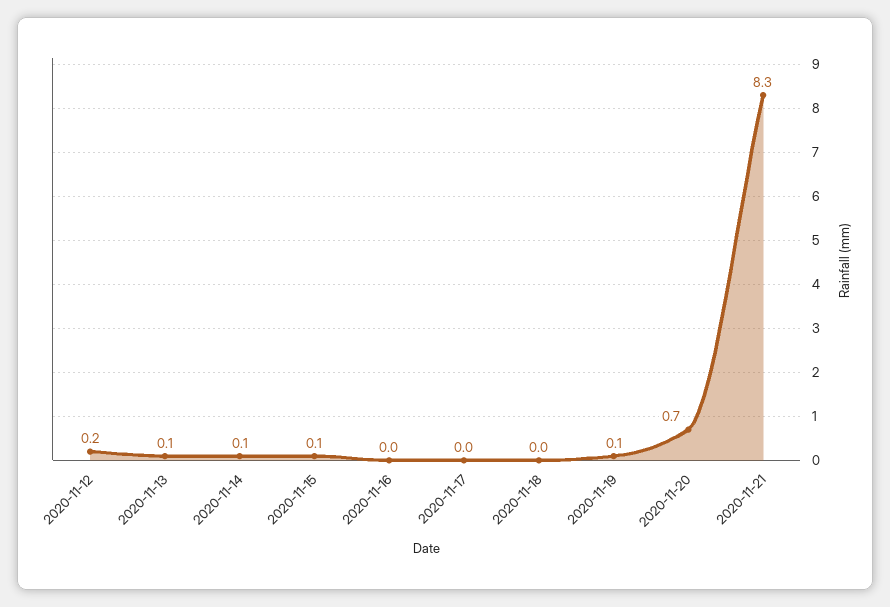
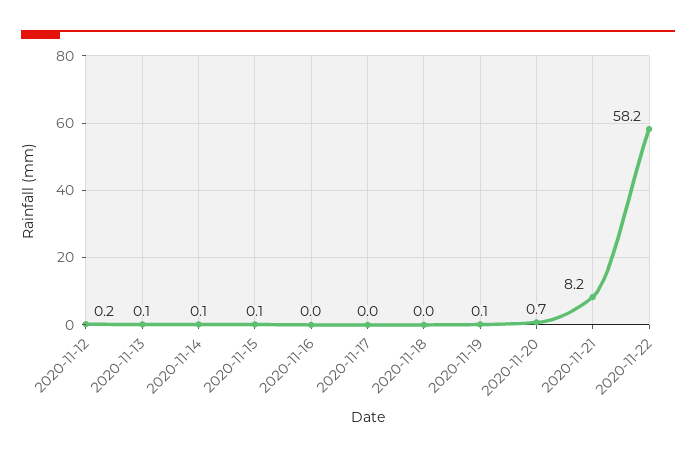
2020-11-21: 8.3 -> 8.2
2020-11-22: none -> 58.2

